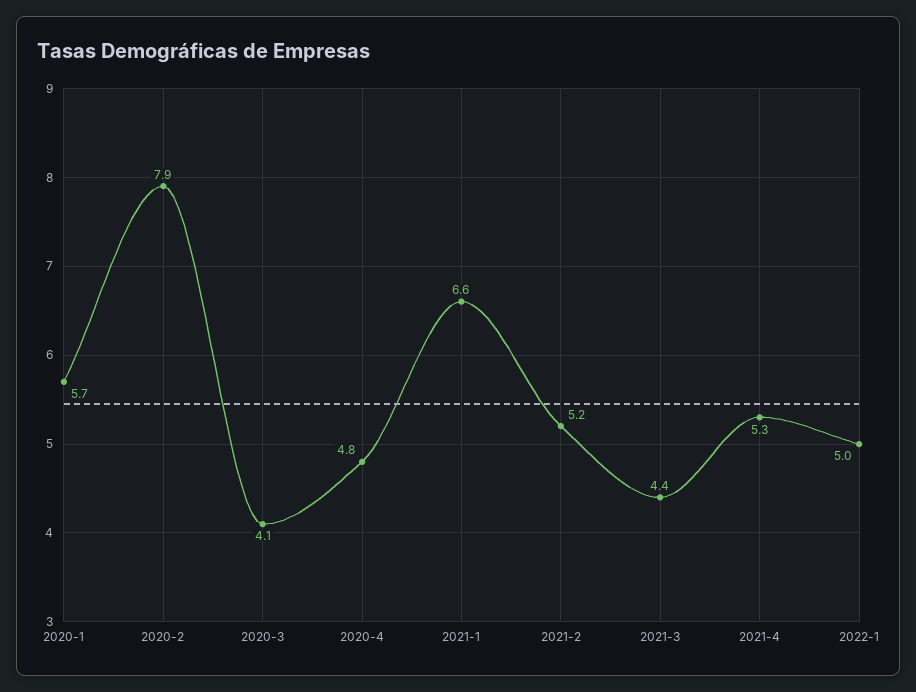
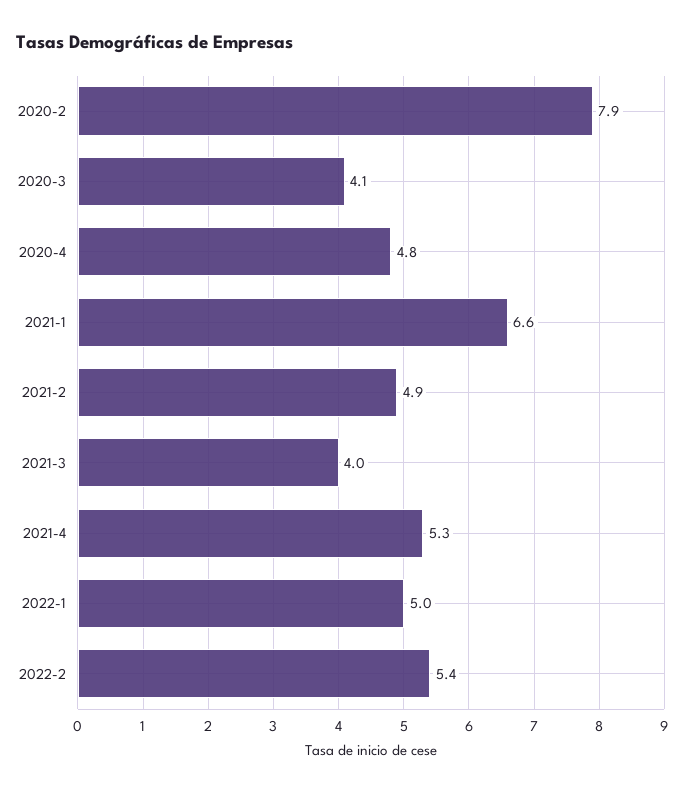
2020-1: 5.7 -> none
2021-2: 5.2 -> 4.9
2021-3: 4.4 -> 4
2022-2: none -> 5.4

